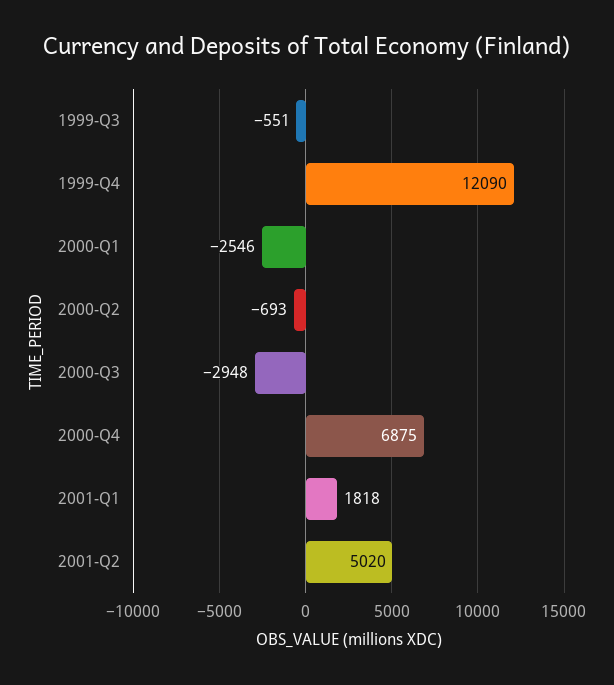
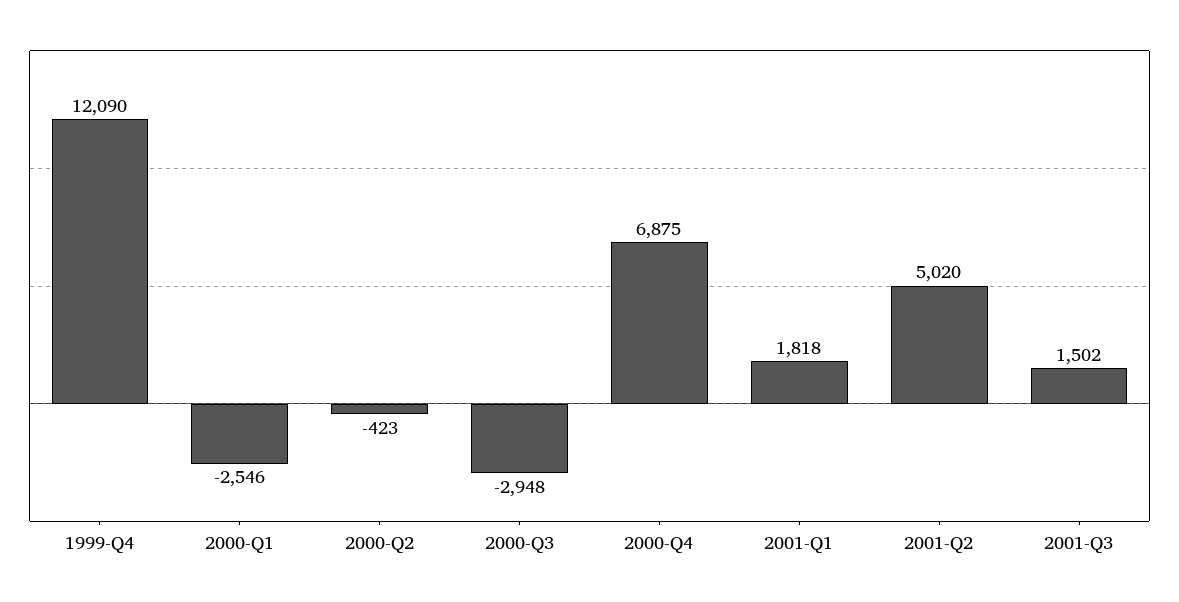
1999-Q3: -551 -> none
2000-Q2: -693 -> -423
2001-Q3: none -> 1502

